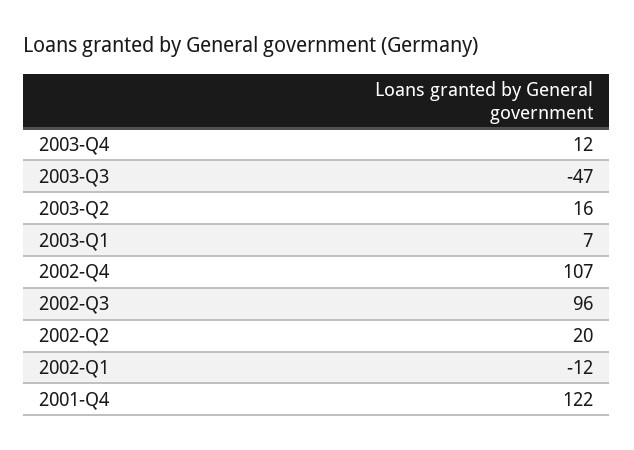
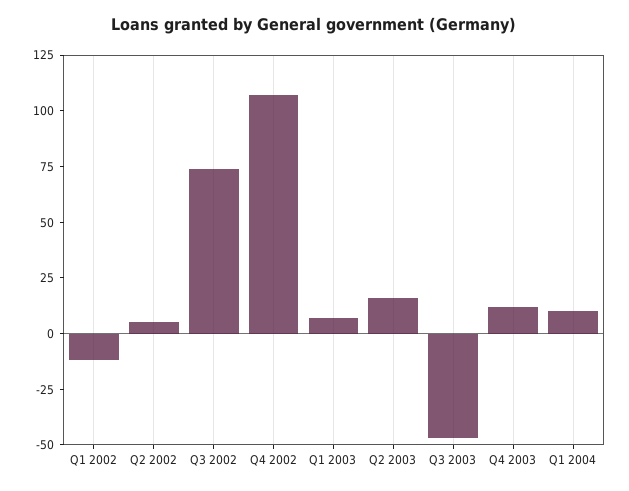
2002-Q3: 96 -> 75
2002-Q2: 20 -> 5
2001-Q4: 122 -> none
Q1 2004: none -> 10

